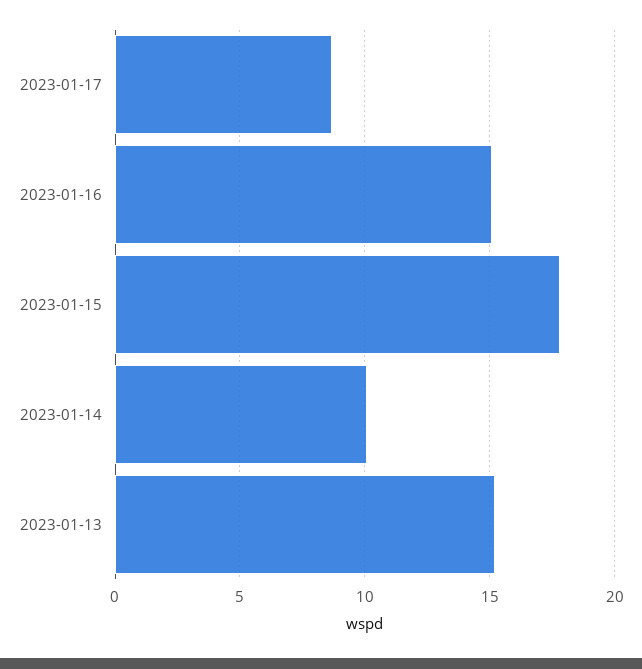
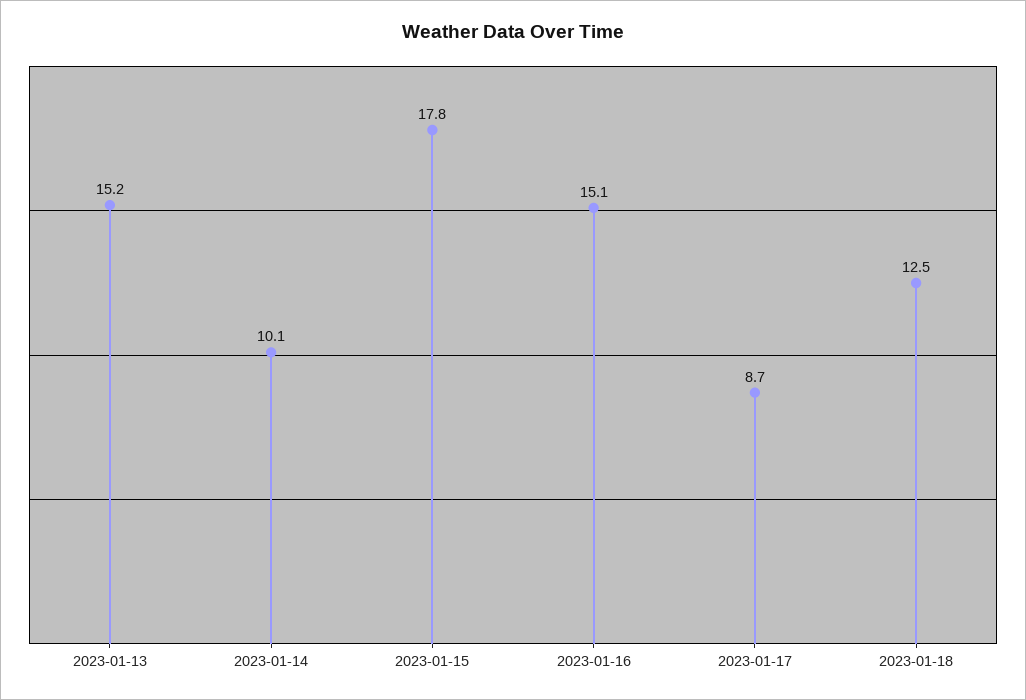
2023-01-18: none -> 12.5

